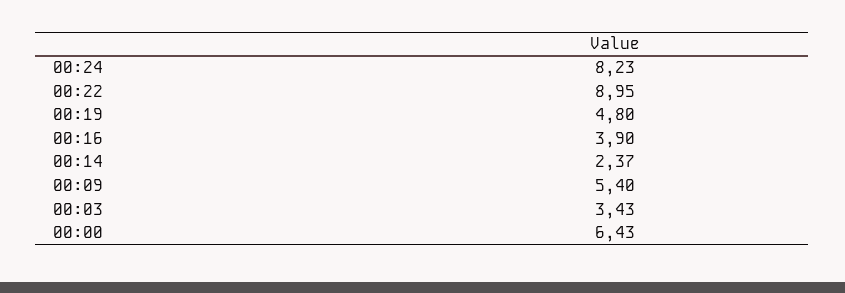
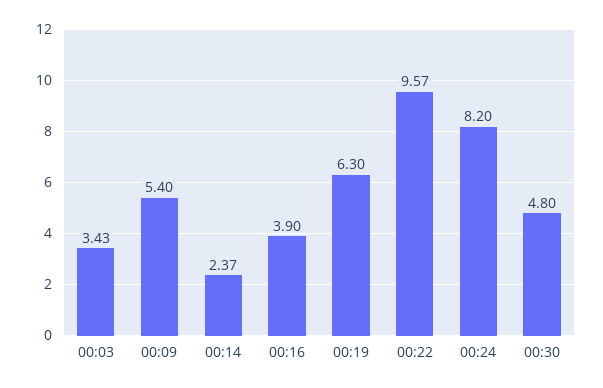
00:24: 8.23 -> 8.2
00:22: 8.95 -> 9.57
00:19: 4.8 -> 6.3
00:00: 6.43 -> none
00:30: none -> 4.8

